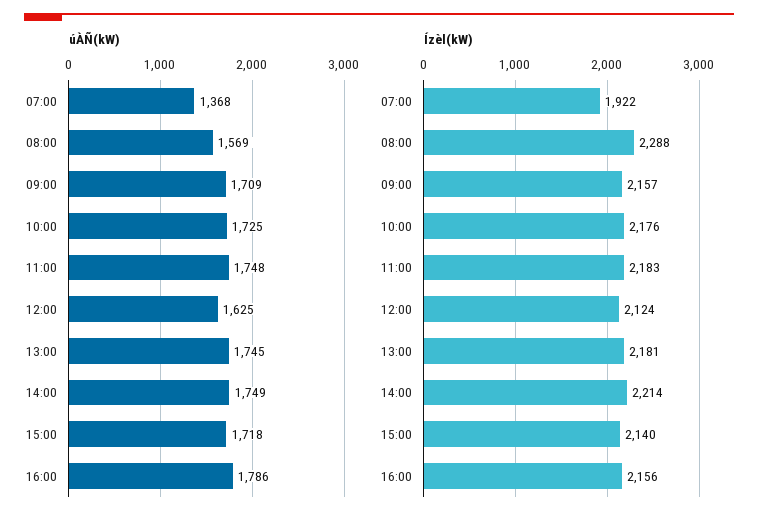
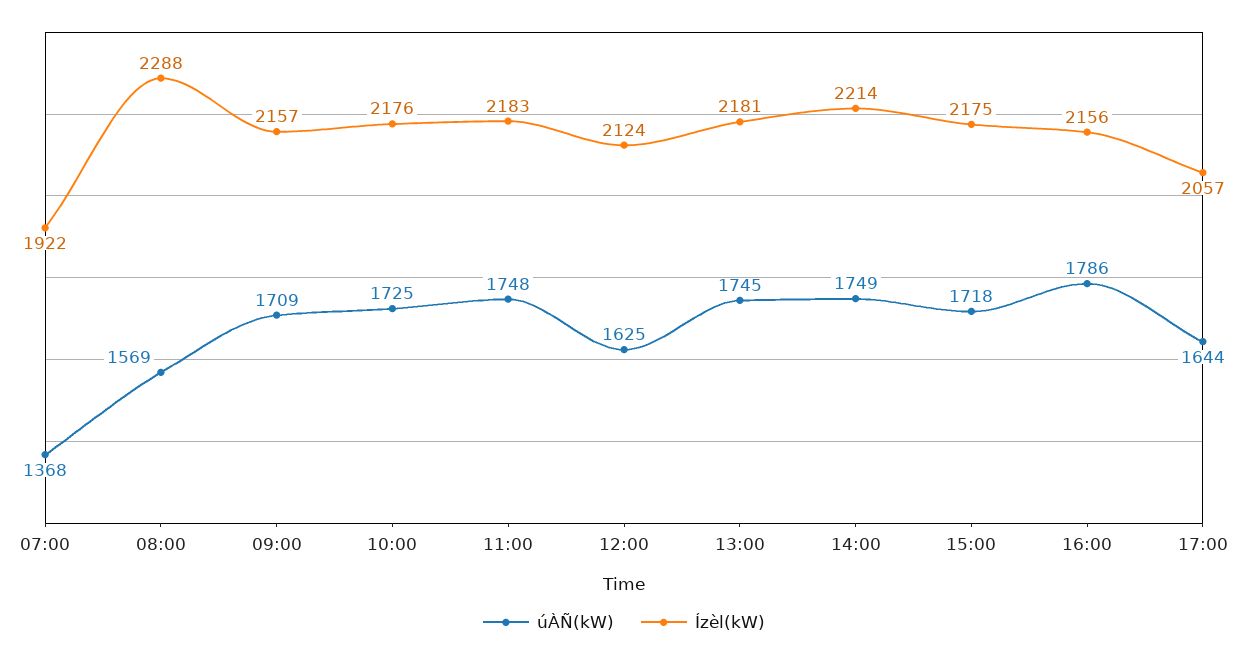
Ízèl(kW), 15:00: 2140 -> 2175
úÀÑ(kW), 17:00: none -> 1644
Ízèl(kW), 17:00: none -> 2057

